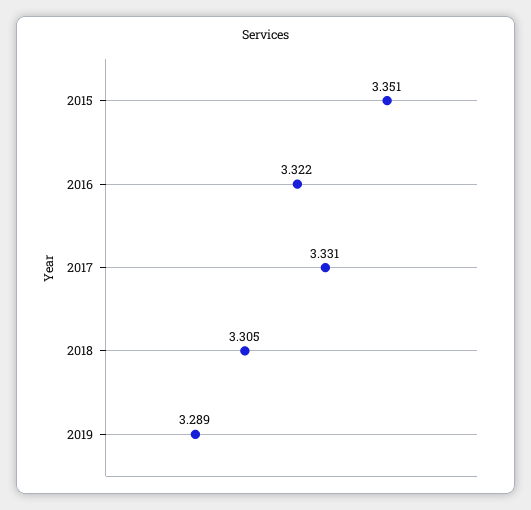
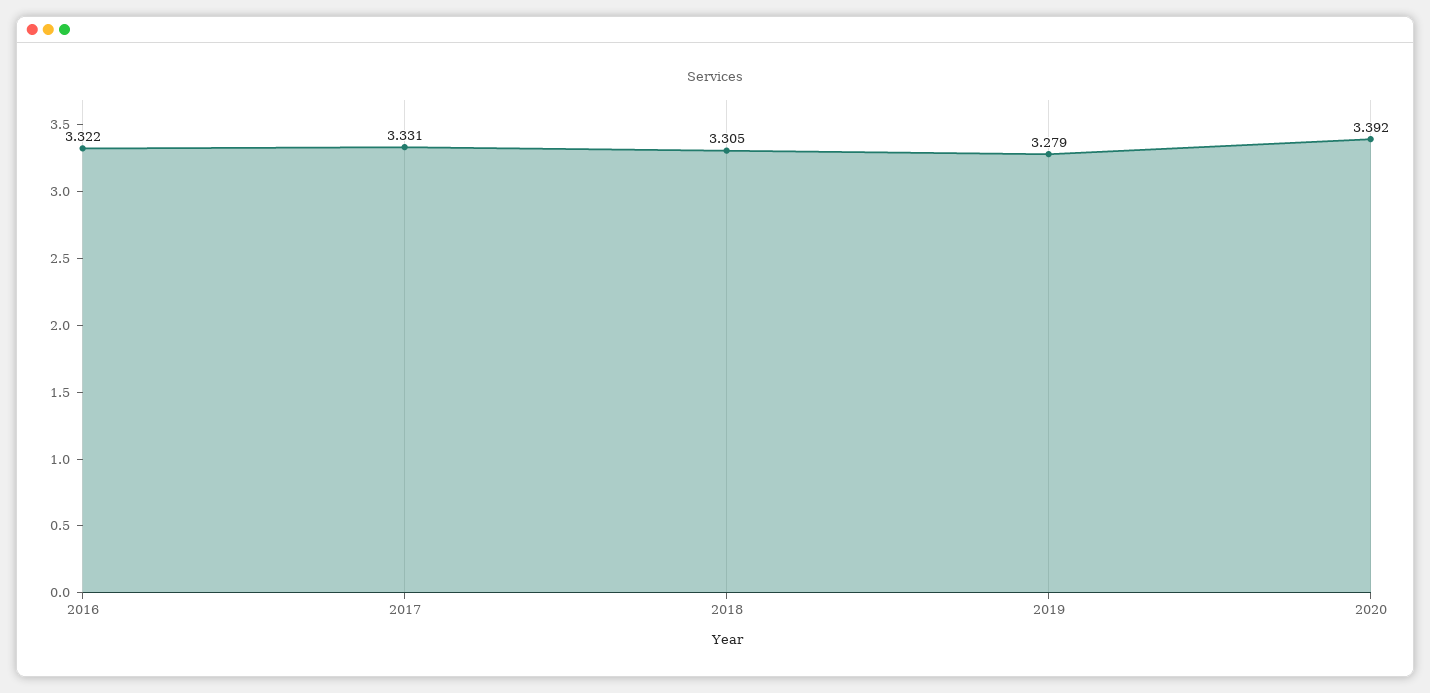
2015: 3.351 -> none
2019: 3.289 -> 3.279
2020: none -> 3.392

